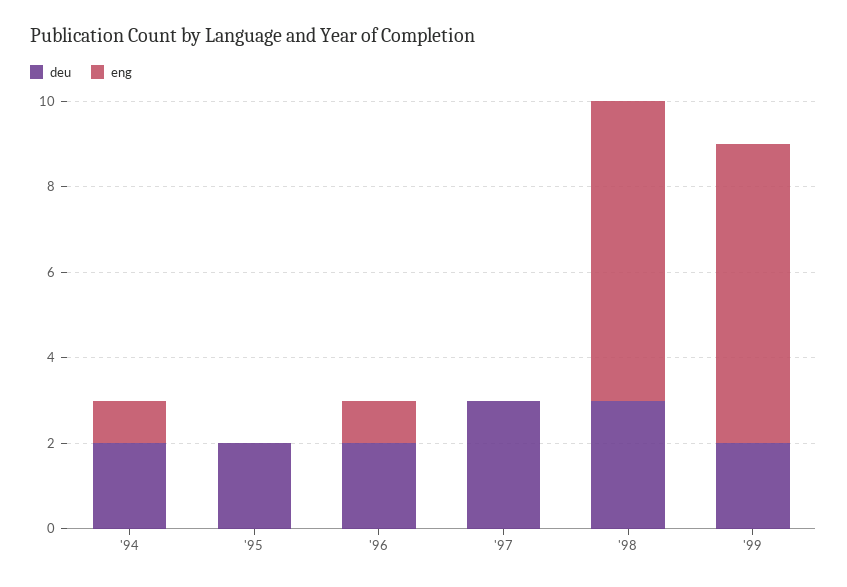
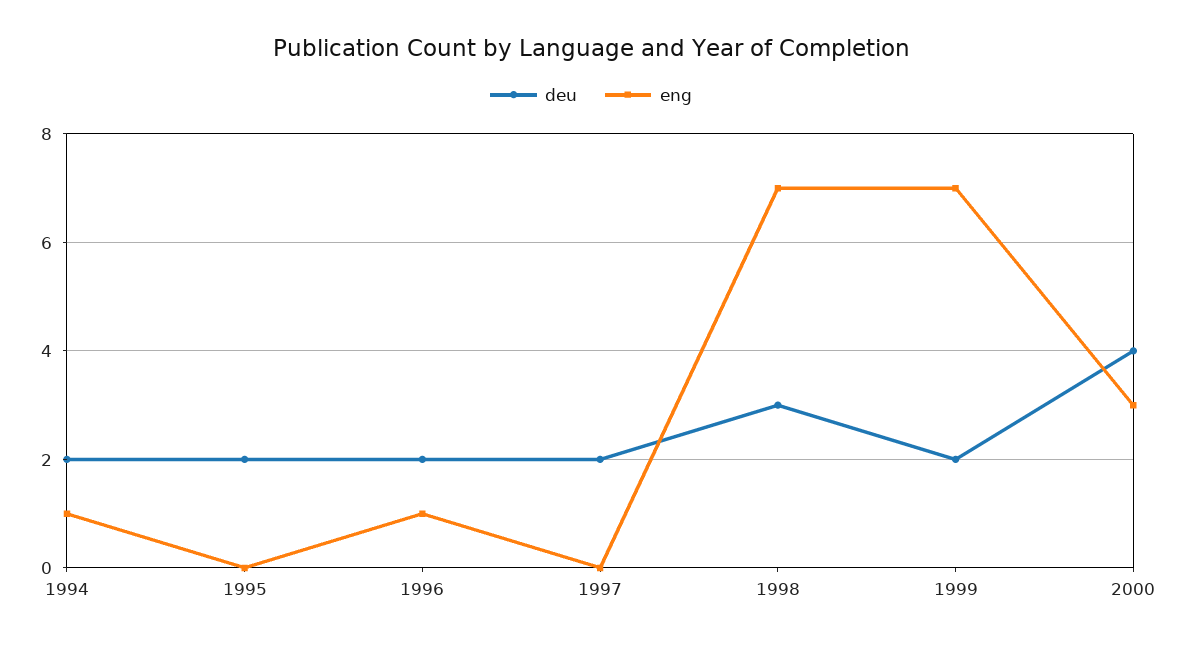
deu, '97: 3 -> 2
deu, 2000: none -> 4
eng, 2000: none -> 3

